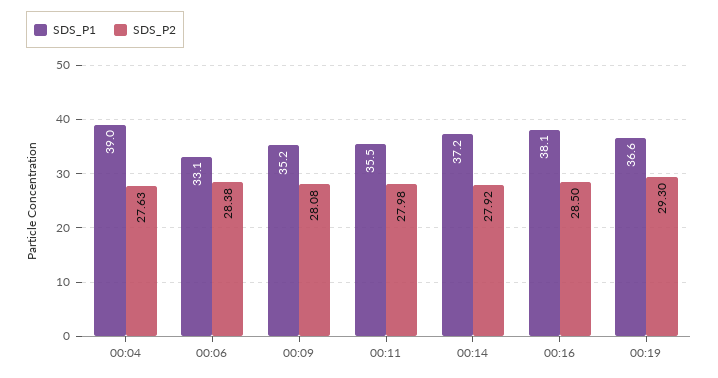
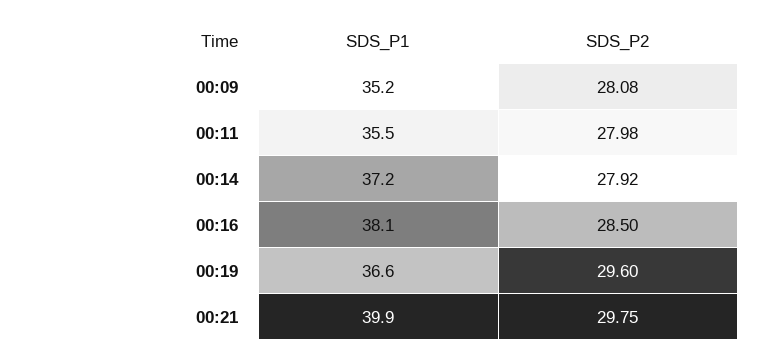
SDS_P1, 00:04: 39 -> none
SDS_P2, 00:04: 27.63 -> none
SDS_P1, 00:06: 33.1 -> none
SDS_P2, 00:06: 28.38 -> none
SDS_P2, 00:19: 29.3 -> 29.6
SDS_P1, 00:21: none -> 39.9
SDS_P2, 00:21: none -> 29.75

